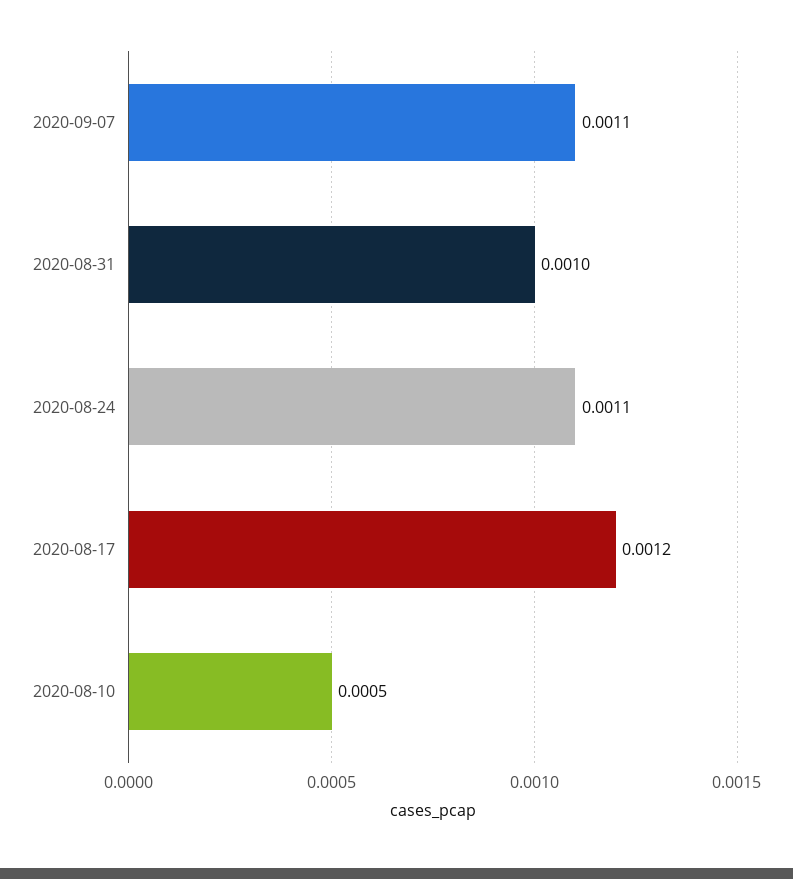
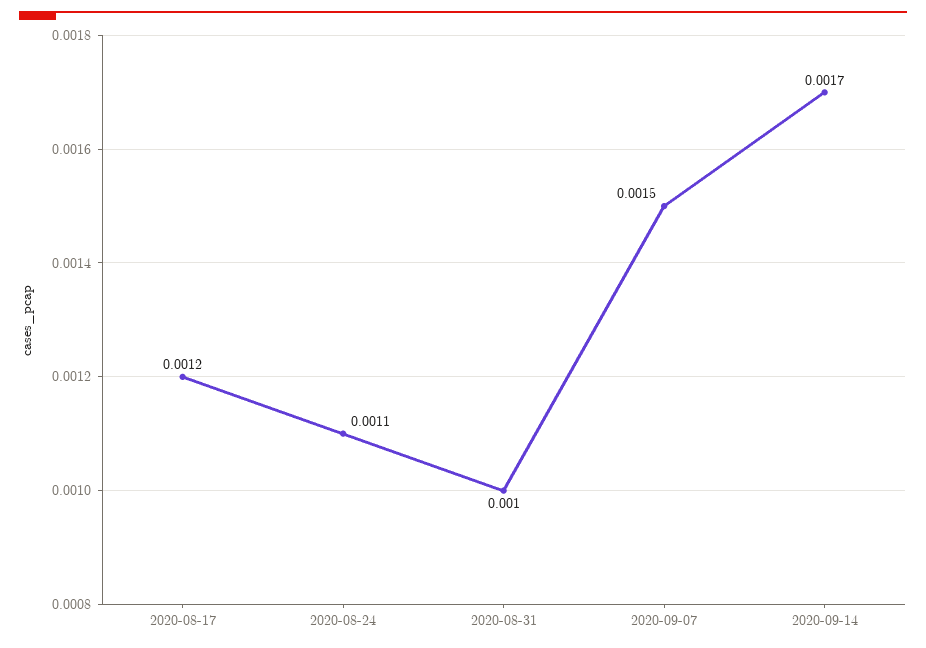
2020-09-07: 0.0011 -> 0.0015
2020-08-10: 0.0005 -> none
2020-09-14: none -> 0.0017

